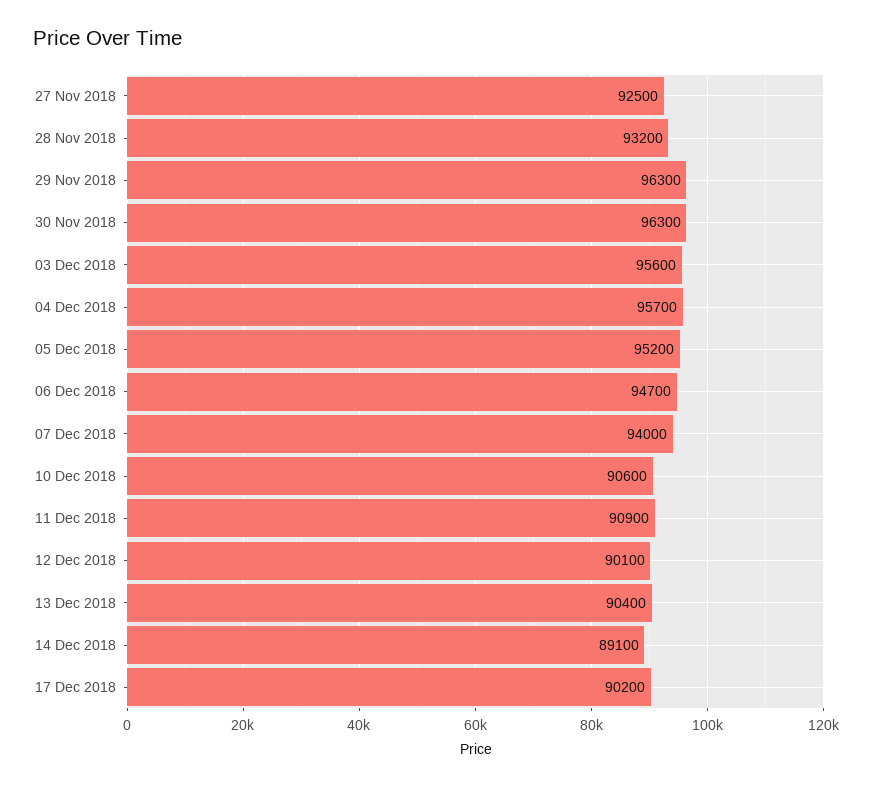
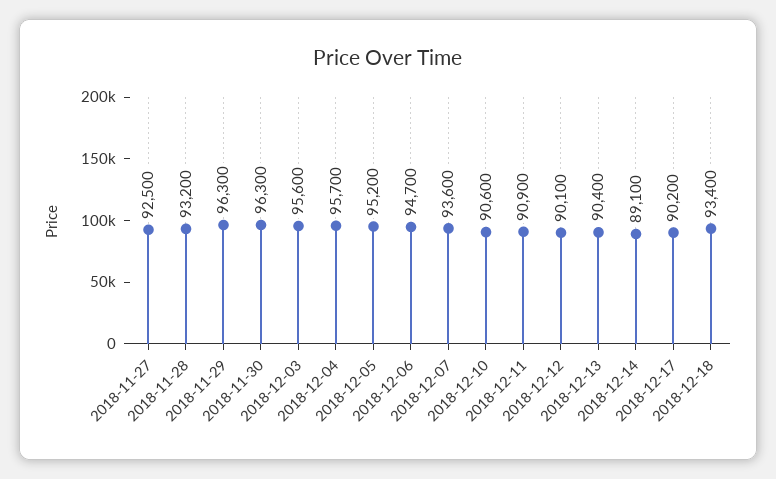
07 Dec 2018: 94000 -> 93600
2018-12-18: none -> 93400

